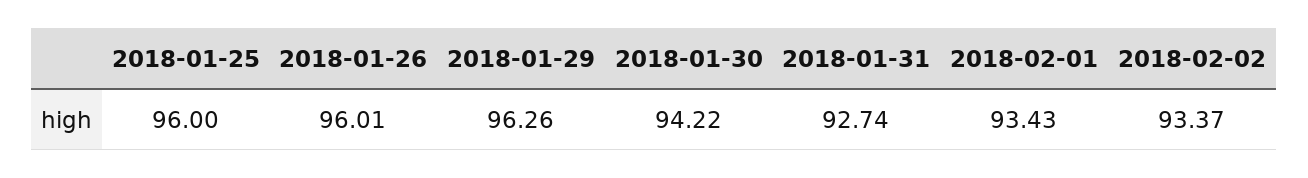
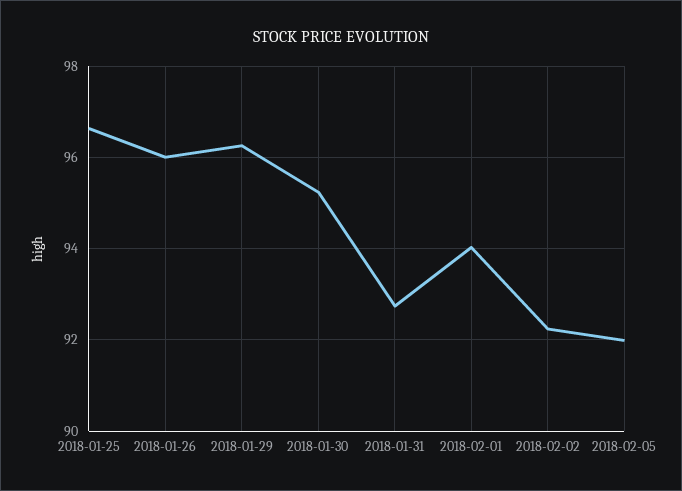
2018-01-25: 96 -> 96.6
2018-01-30: 94.22 -> 95.2
2018-02-01: 93.43 -> 94
2018-02-02: 93.37 -> 92.2
2018-02-05: none -> 92

